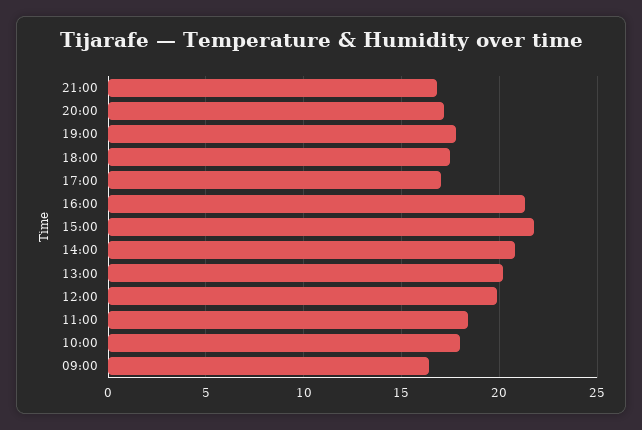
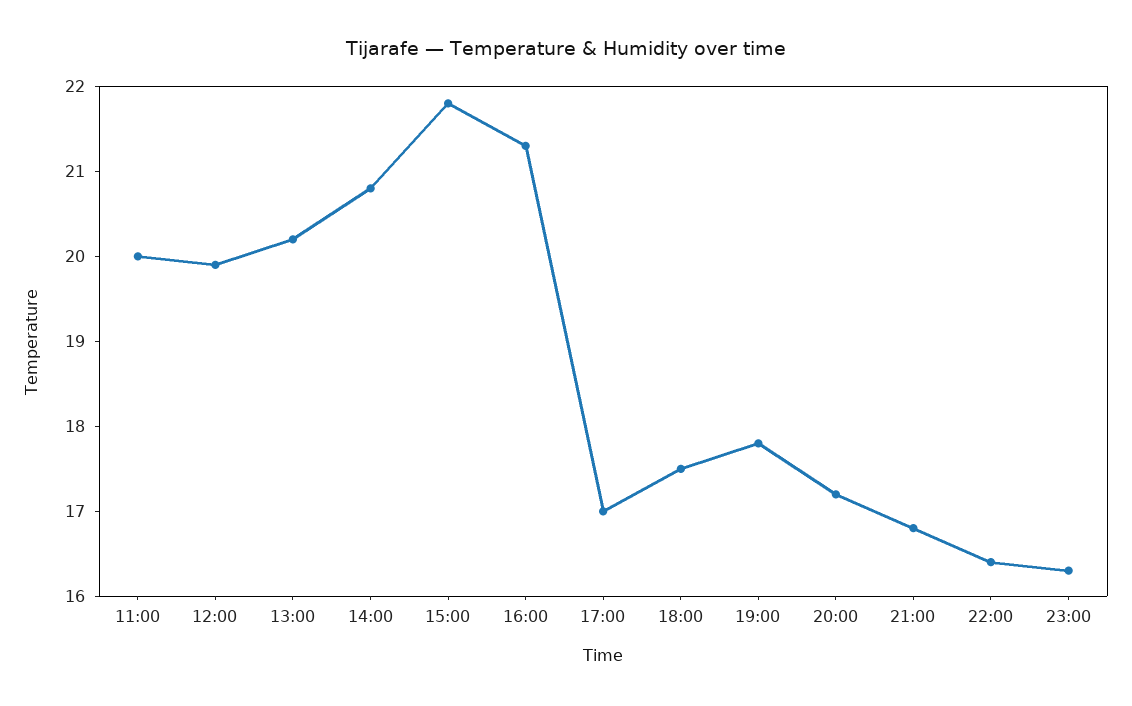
11:00: 18.5 -> 20
10:00: 18 -> none
09:00: 16.5 -> none
22:00: none -> 16.4
23:00: none -> 16.3

